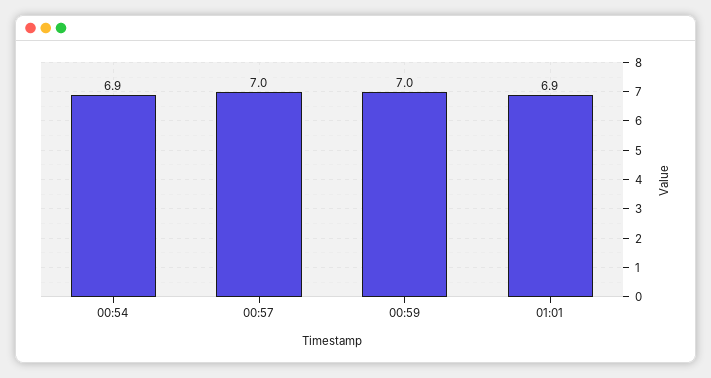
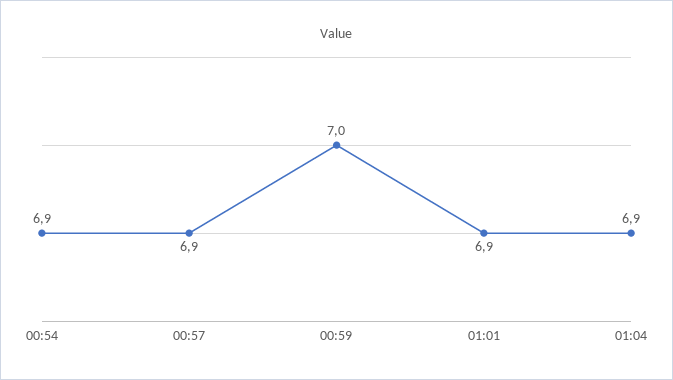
00:57: 7 -> 6.9
01:04: none -> 6.9

